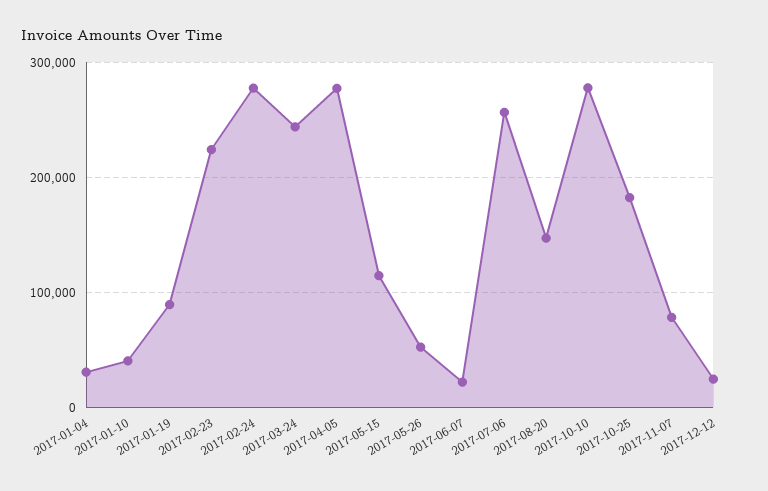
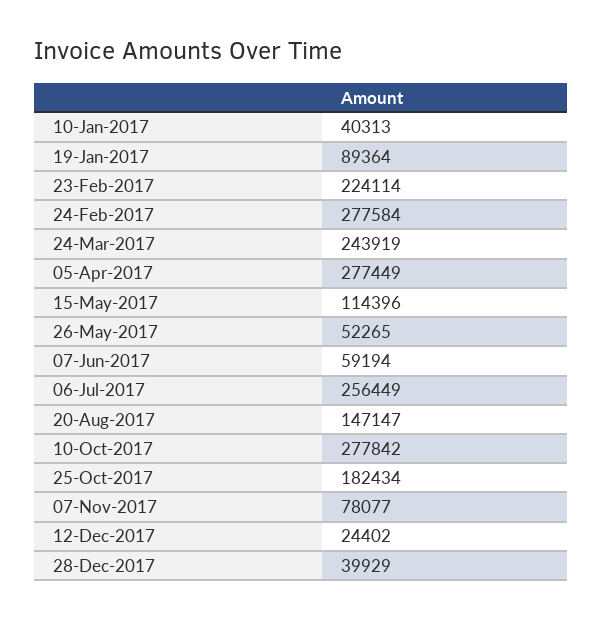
2017-01-04: 30000 -> none
2017-06-07: 20000 -> 59194
28-Dec-2017: none -> 39929

